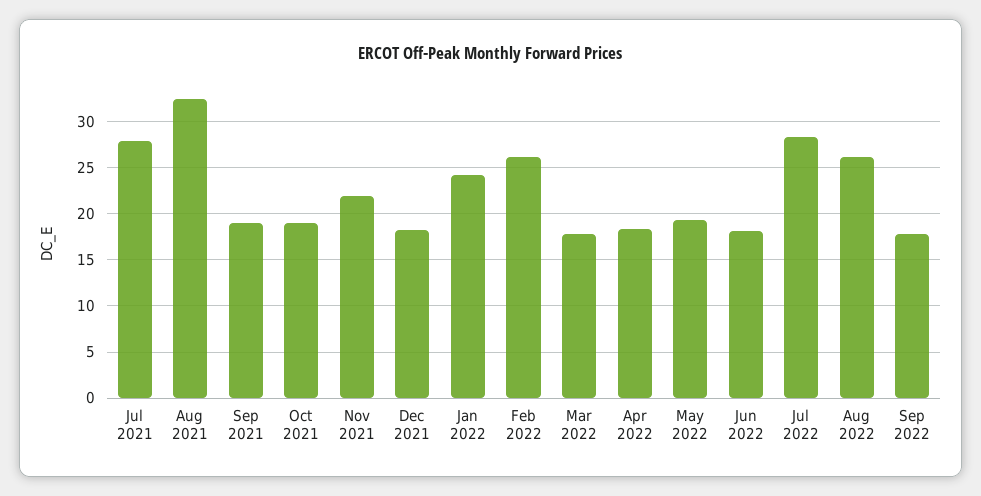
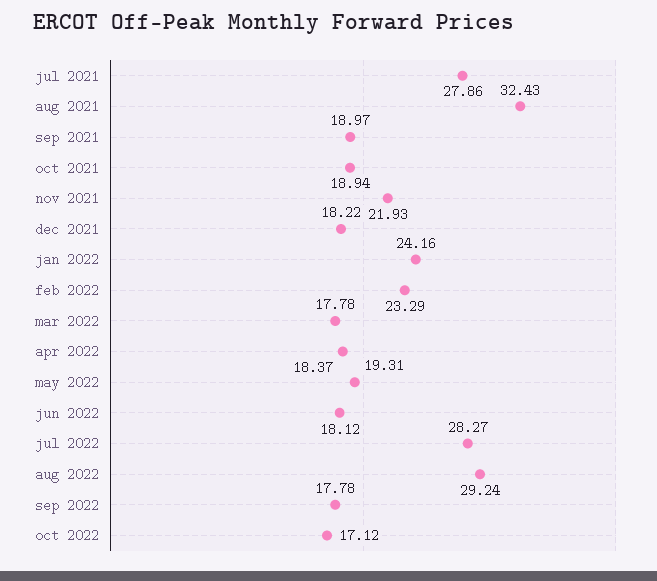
Feb 2022: 26 -> 23.29
Aug 2022: 26 -> 29.24
oct 2022: none -> 17.12

